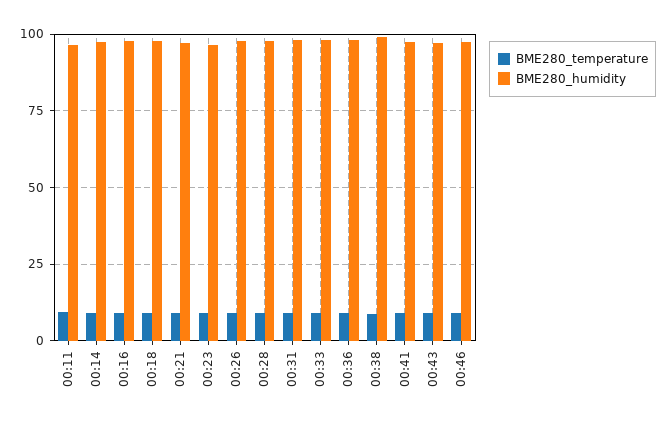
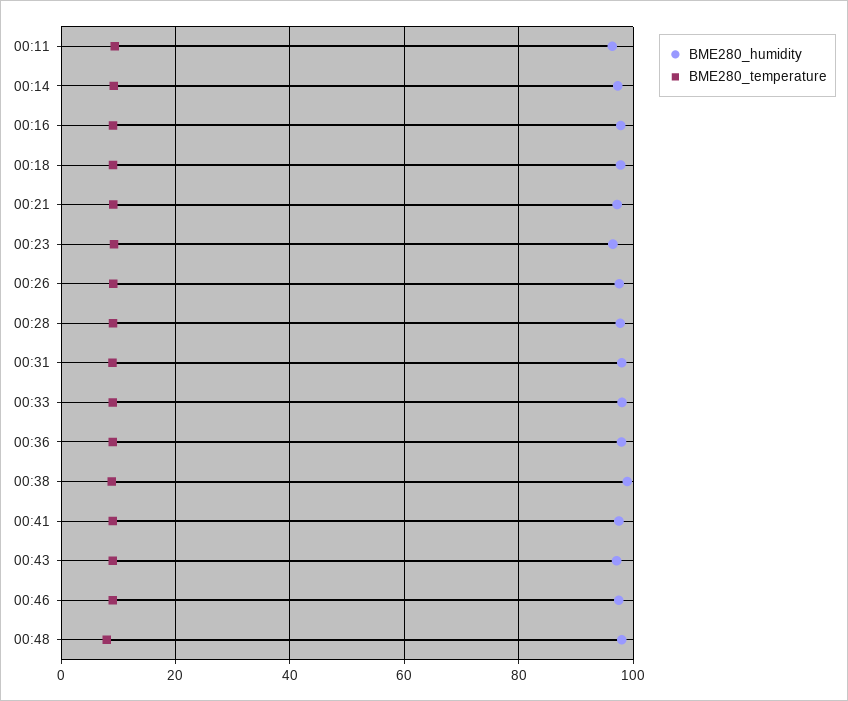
BME280_humidity, 00:48: none -> 98
BME280_temperature, 00:48: none -> 8

